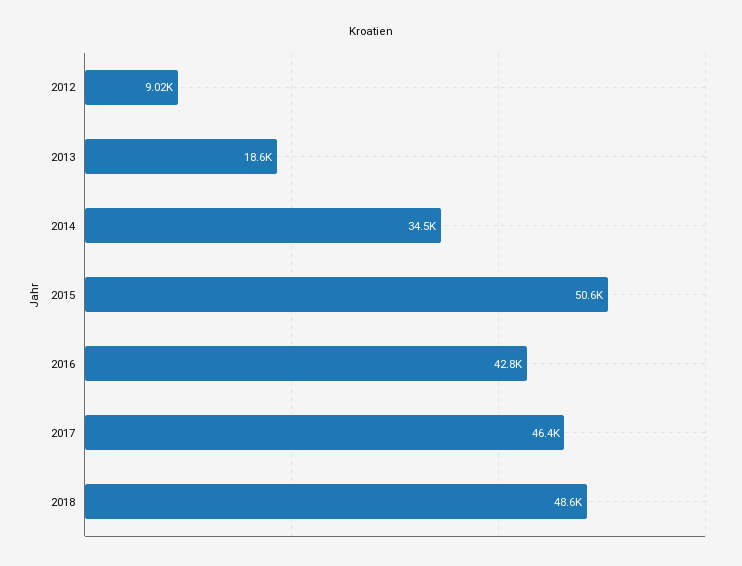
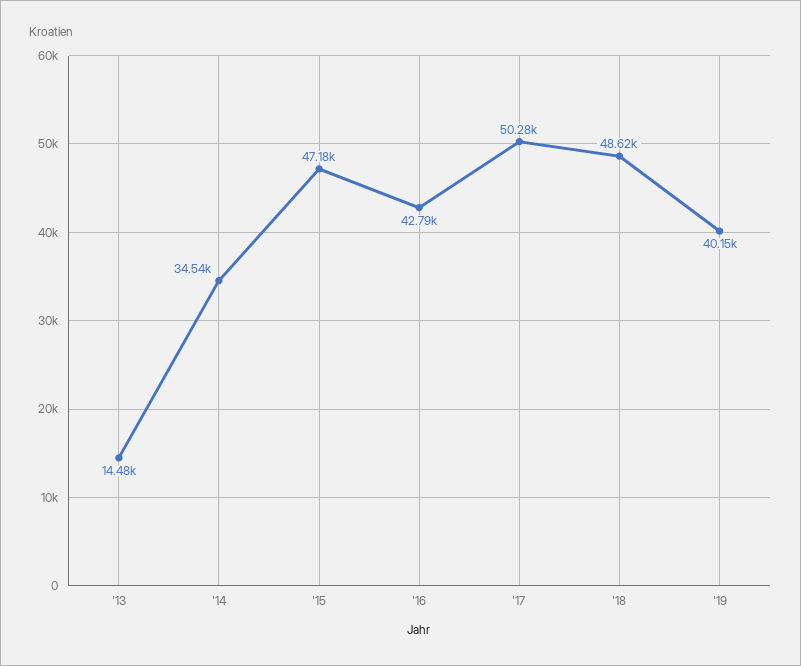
2012: 9020 -> none
2013: 18600 -> 14480
2015: 50600 -> 47180
2017: 46400 -> 50280
'19: none -> 40150

